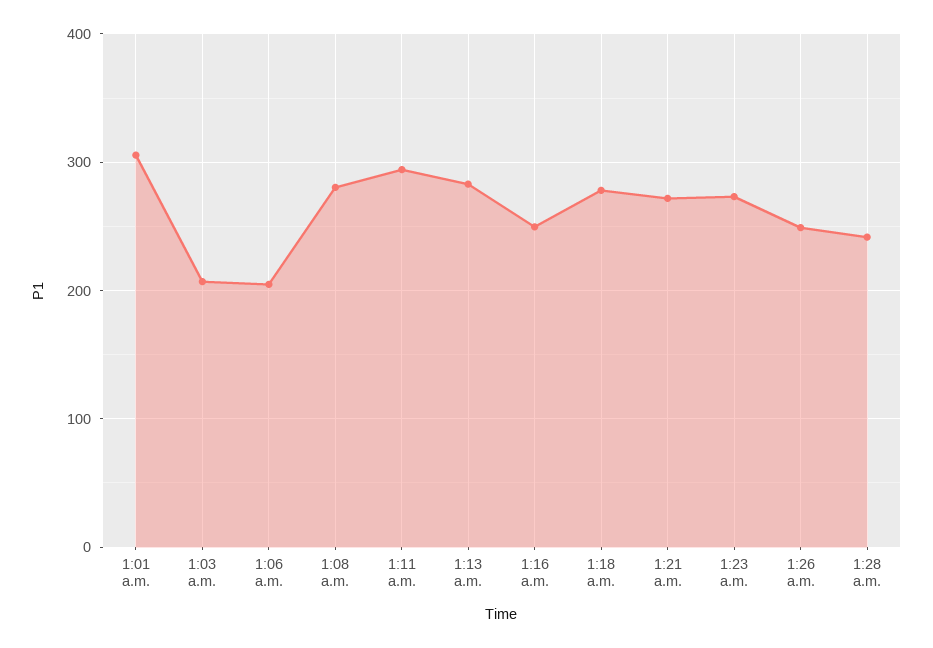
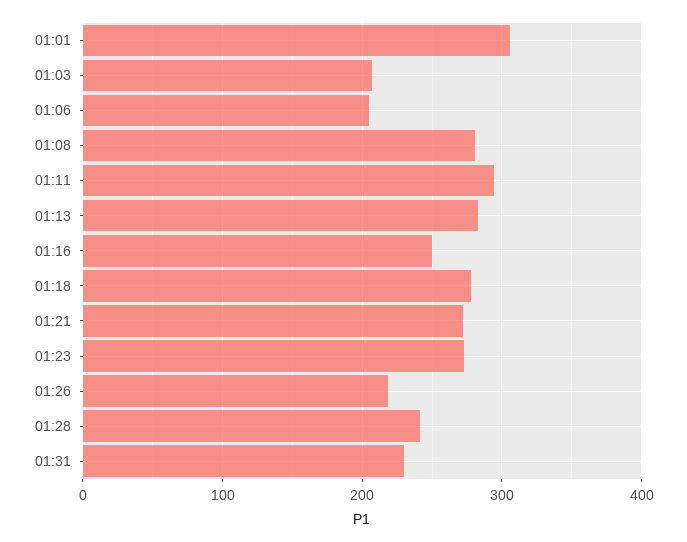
1:26 a.m.: 250 -> 220
01:31: none -> 230

